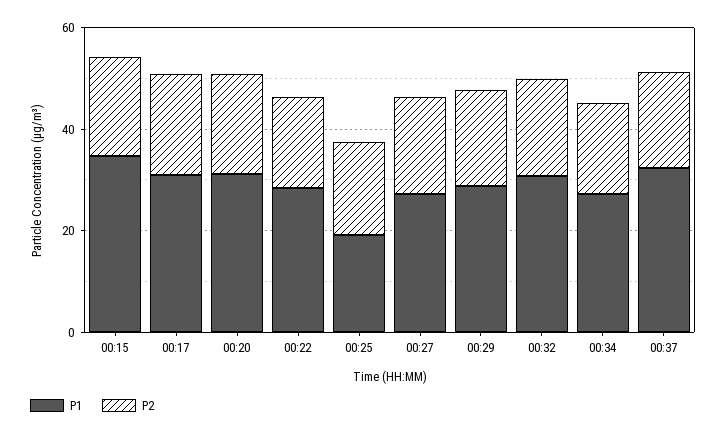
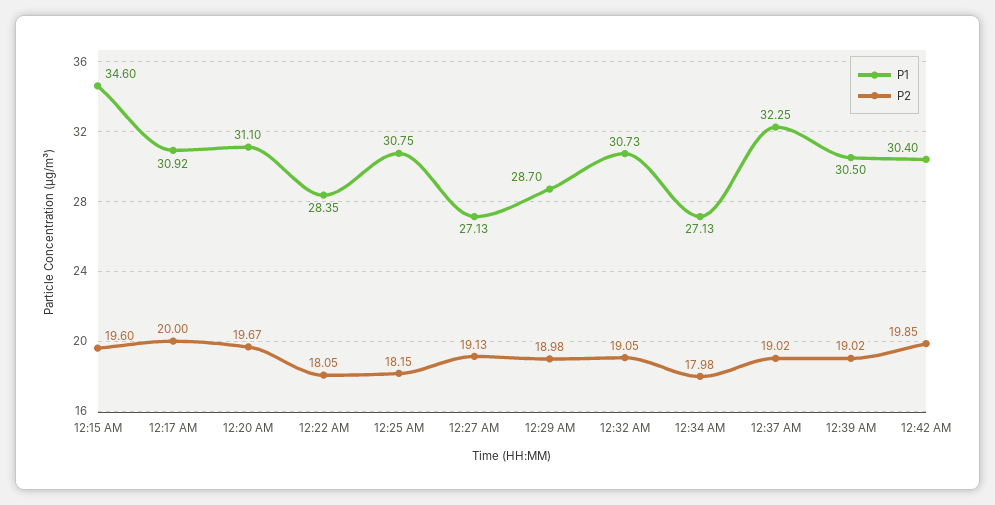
P1, 00:25: 20 -> 30.75
P1, 12:39 AM: none -> 30.5
P2, 12:39 AM: none -> 19.02
P1, 12:42 AM: none -> 30.4
P2, 12:42 AM: none -> 19.85

